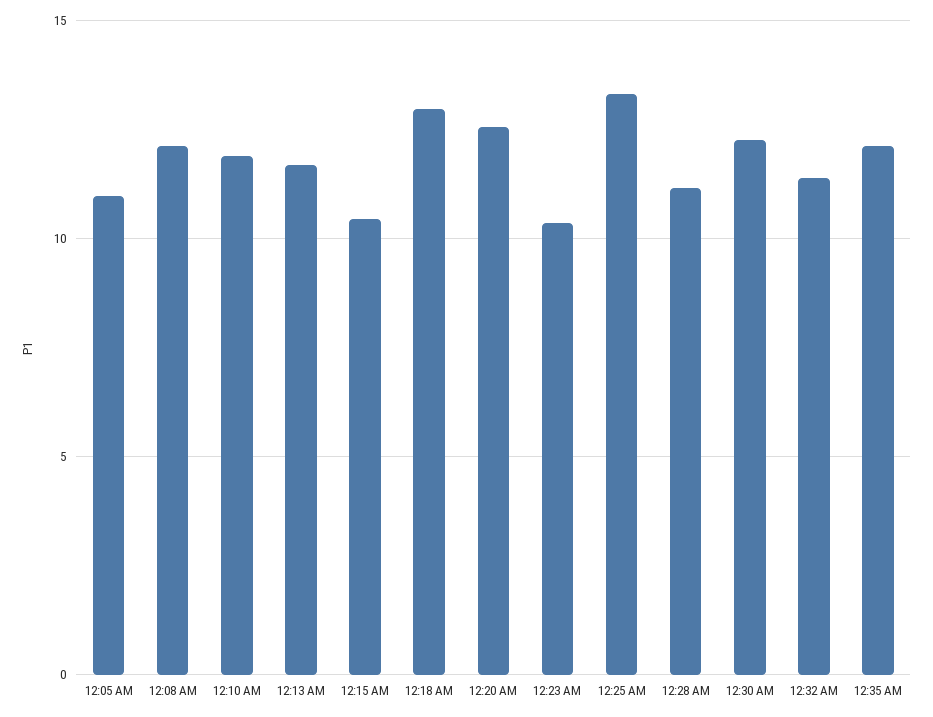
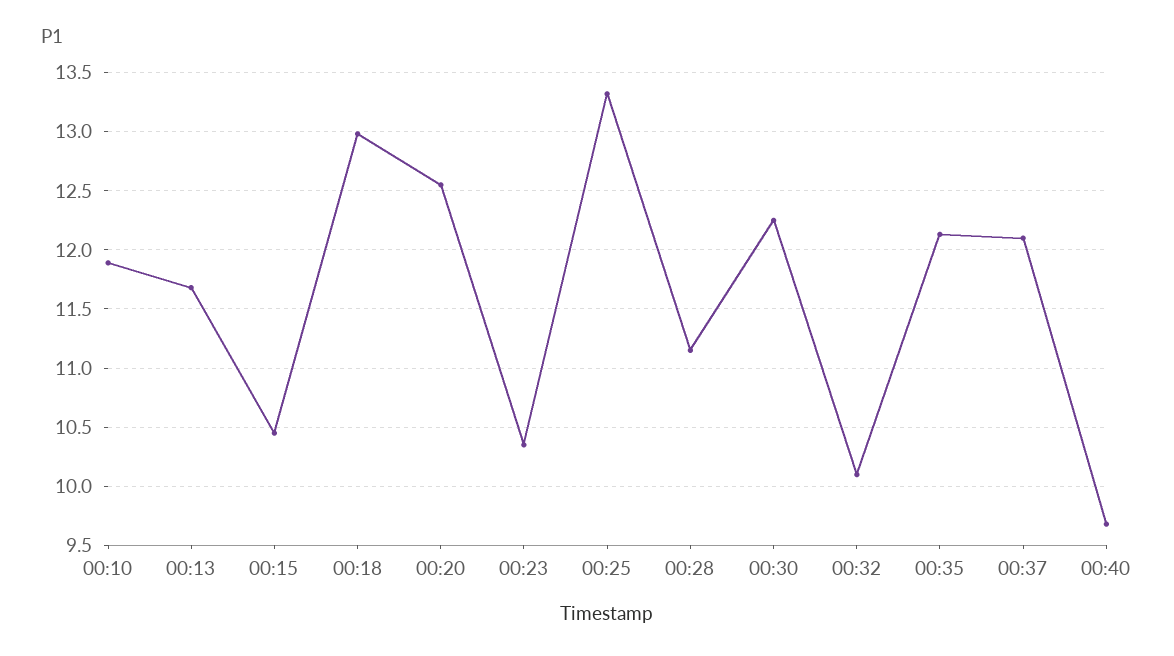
12:05 AM: 11 -> none
12:08 AM: 12 -> none
12:32 AM: 11.5 -> 10.1
00:37: none -> 12.1
00:40: none -> 9.7

